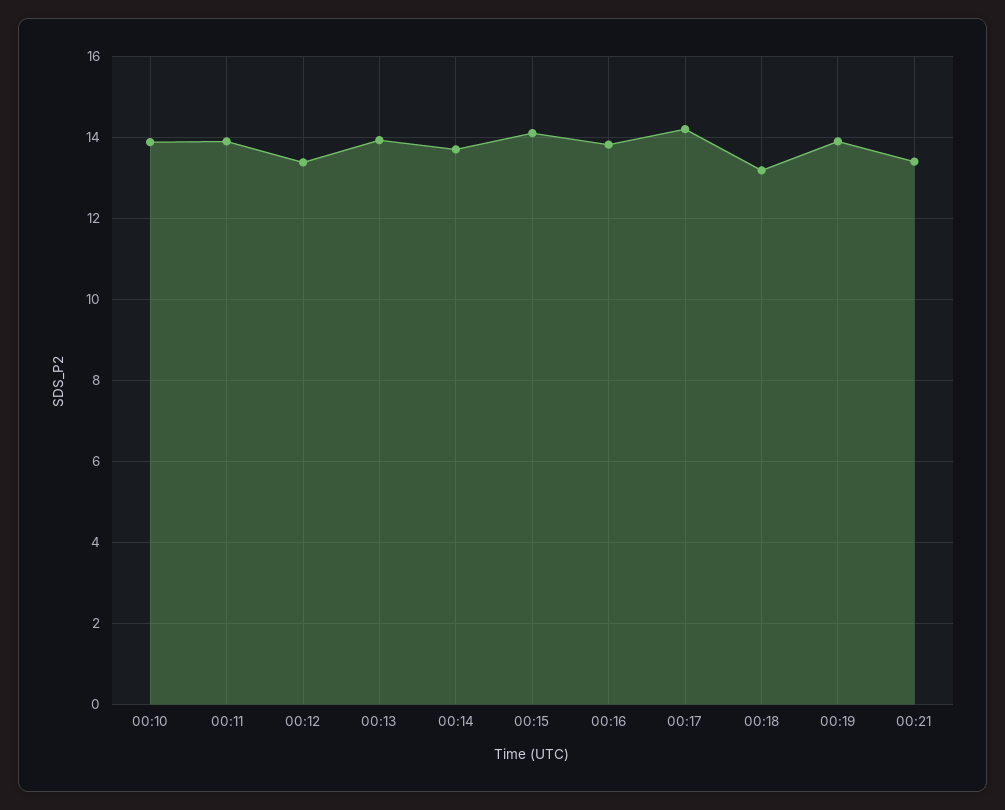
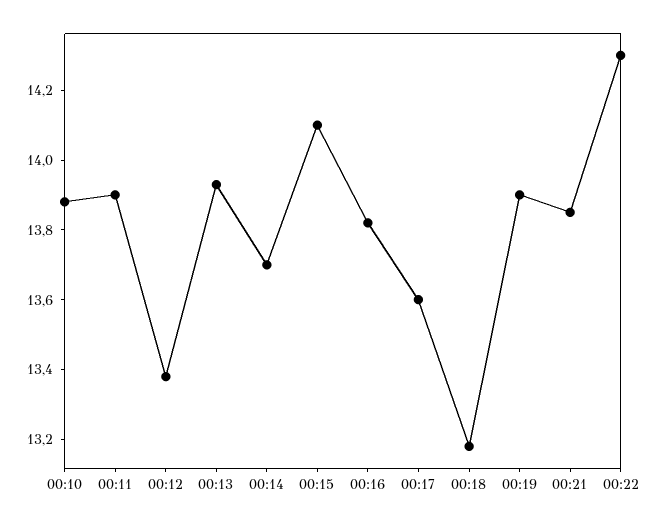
00:17: 14.2 -> 13.6
00:21: 13.4 -> 13.85
00:22: none -> 14.3

